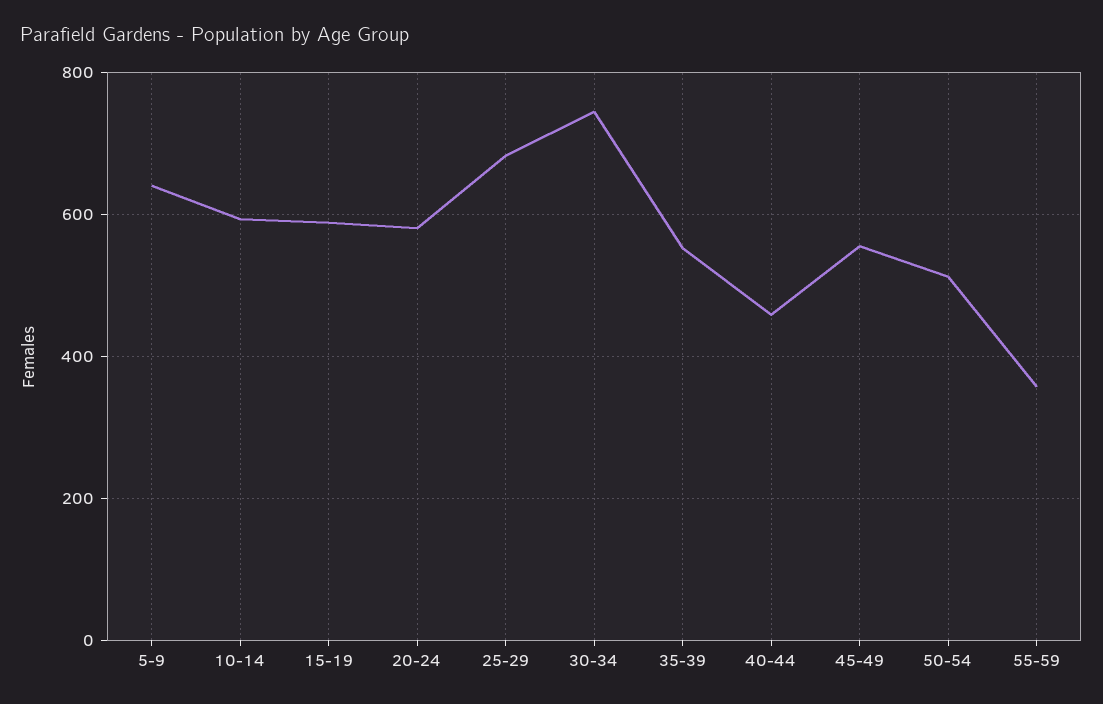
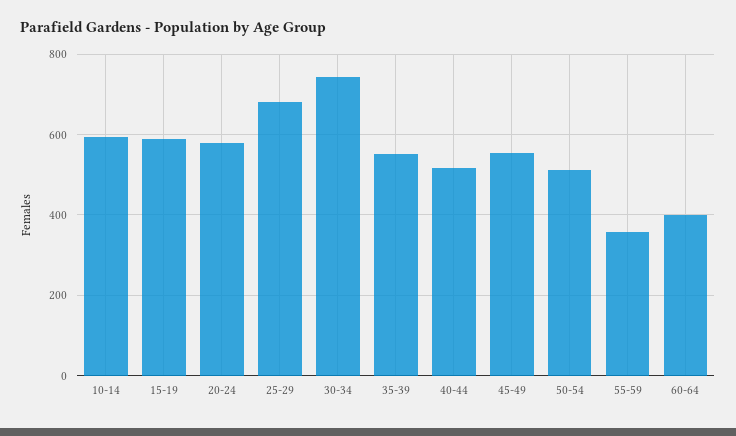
5-9: 640 -> none
40-44: 460 -> 520
60-64: none -> 400

